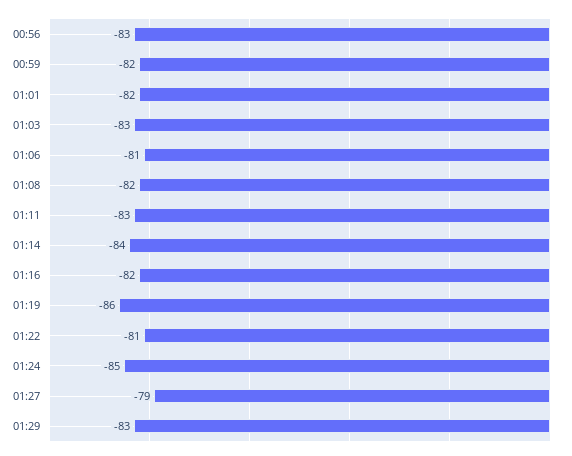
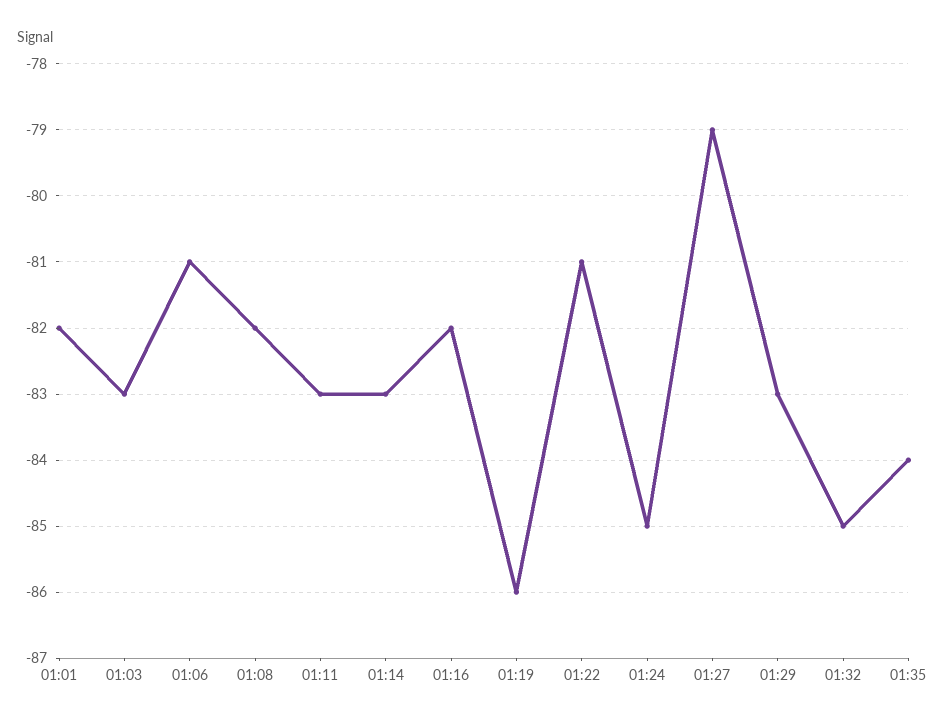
00:56: -83 -> none
00:59: -82 -> none
01:14: -84 -> -83
01:32: none -> -85
01:35: none -> -84

